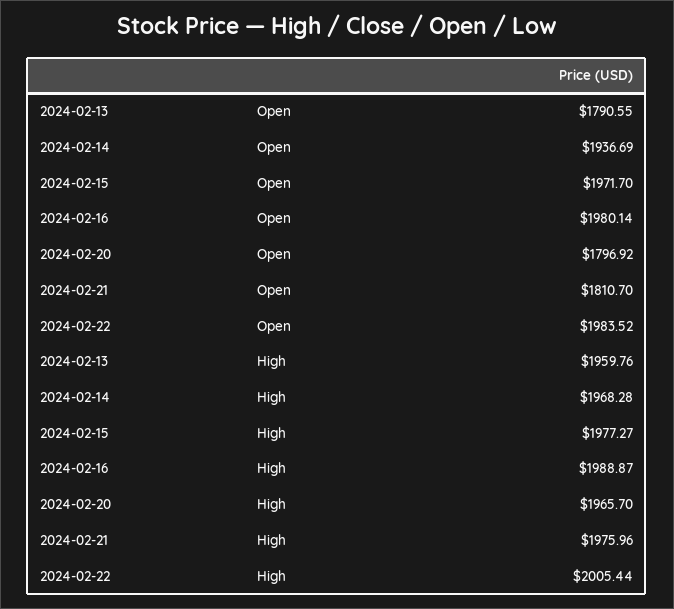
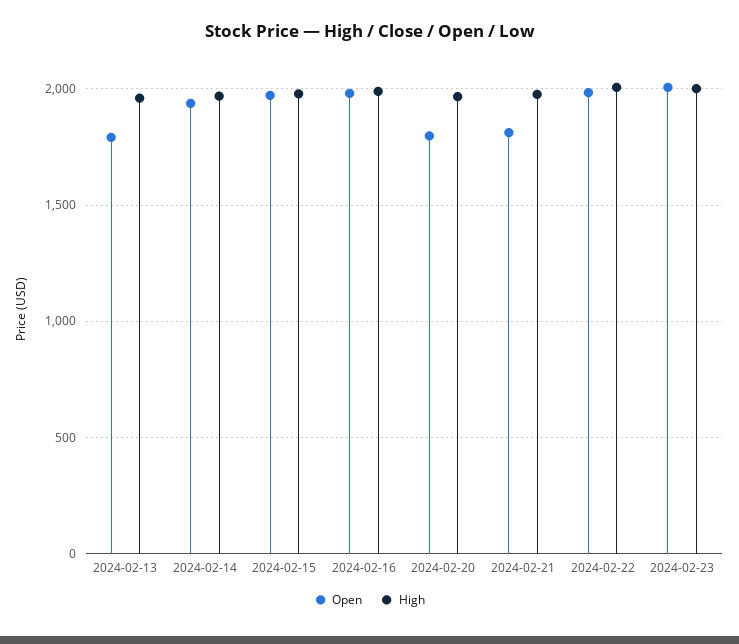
Open, 2024-02-23: none -> 2000
High, 2024-02-23: none -> 2000

